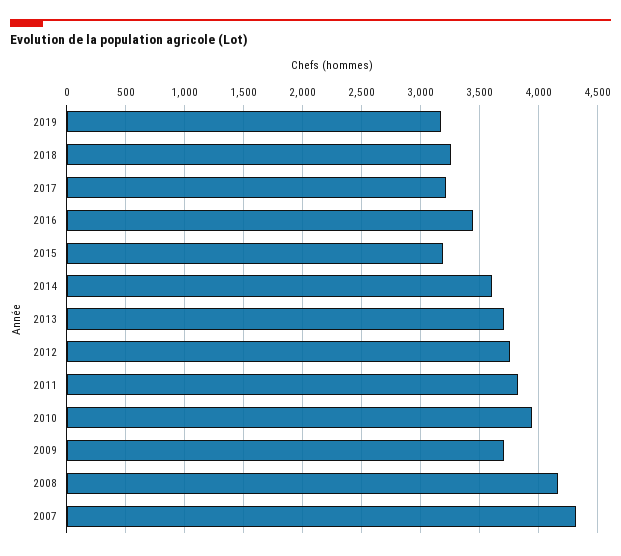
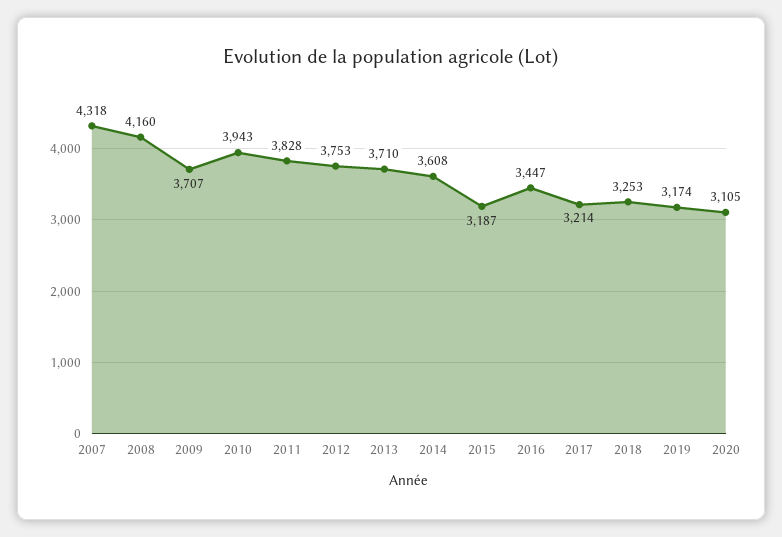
2020: none -> 3105

